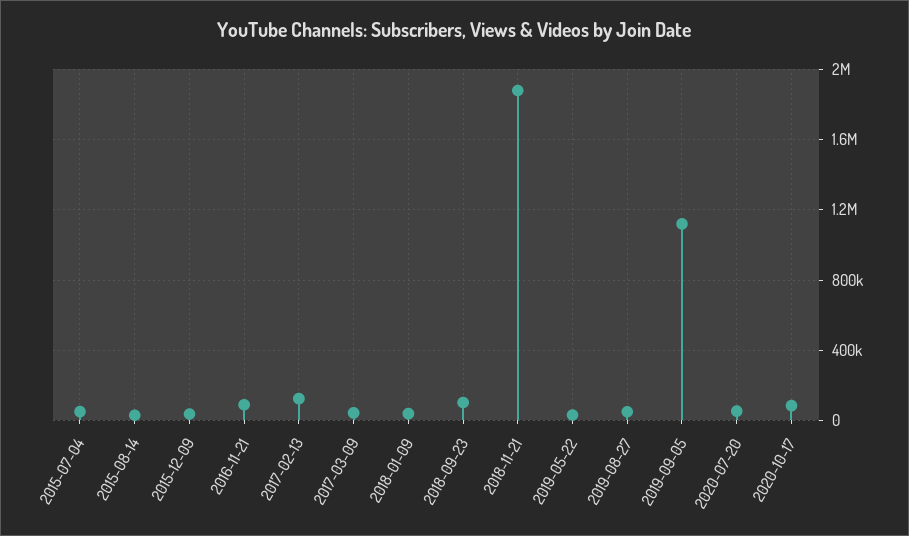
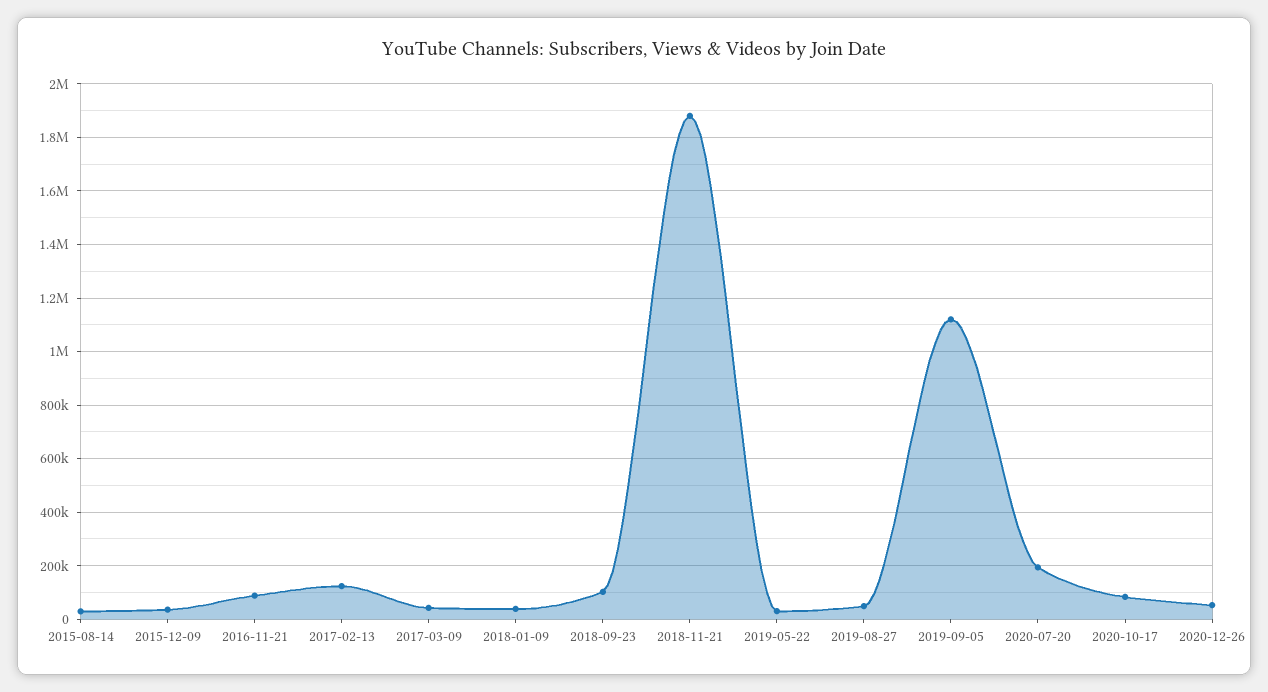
2015-07-04: 50000 -> none
2020-07-20: 50000 -> 200000
2020-12-26: none -> 50000

